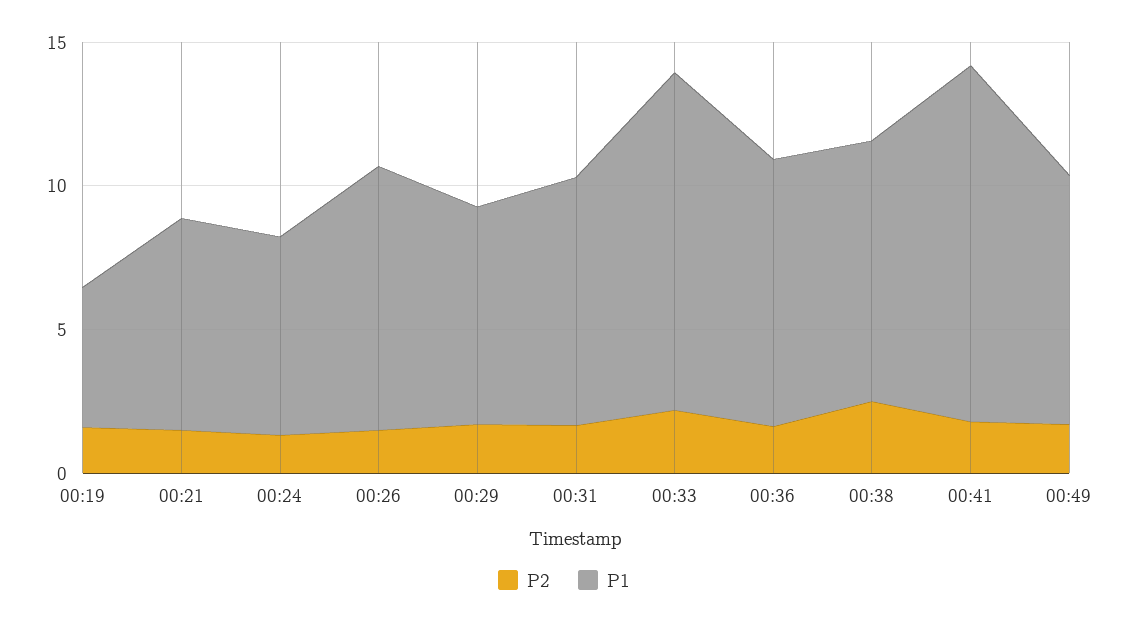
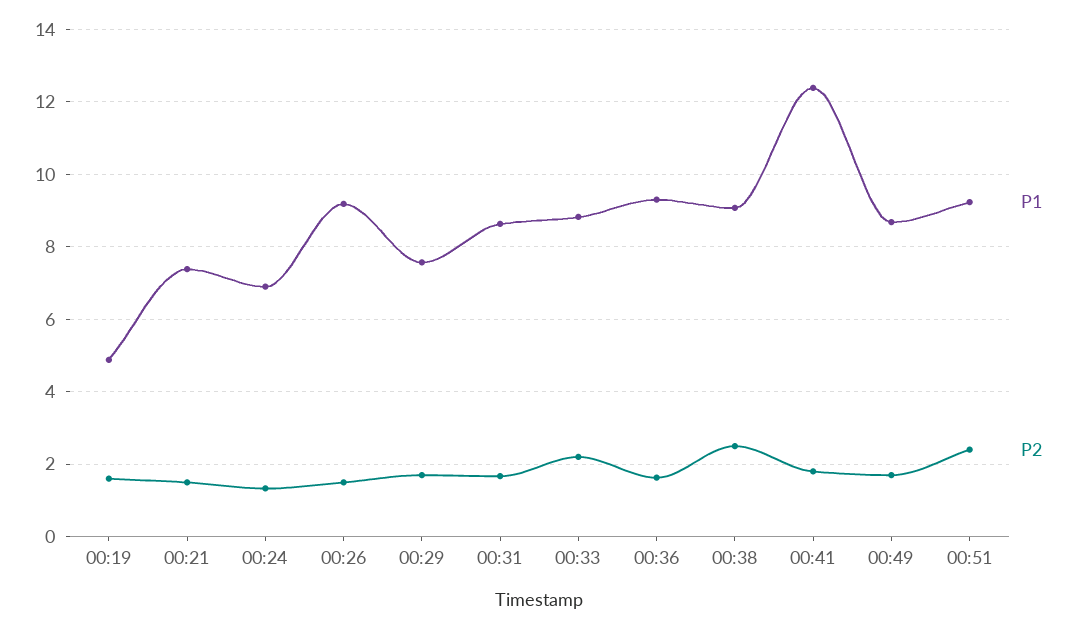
P1, 00:33: 12 -> 8.8
P1, 00:51: none -> 9.2
P2, 00:51: none -> 2.4

